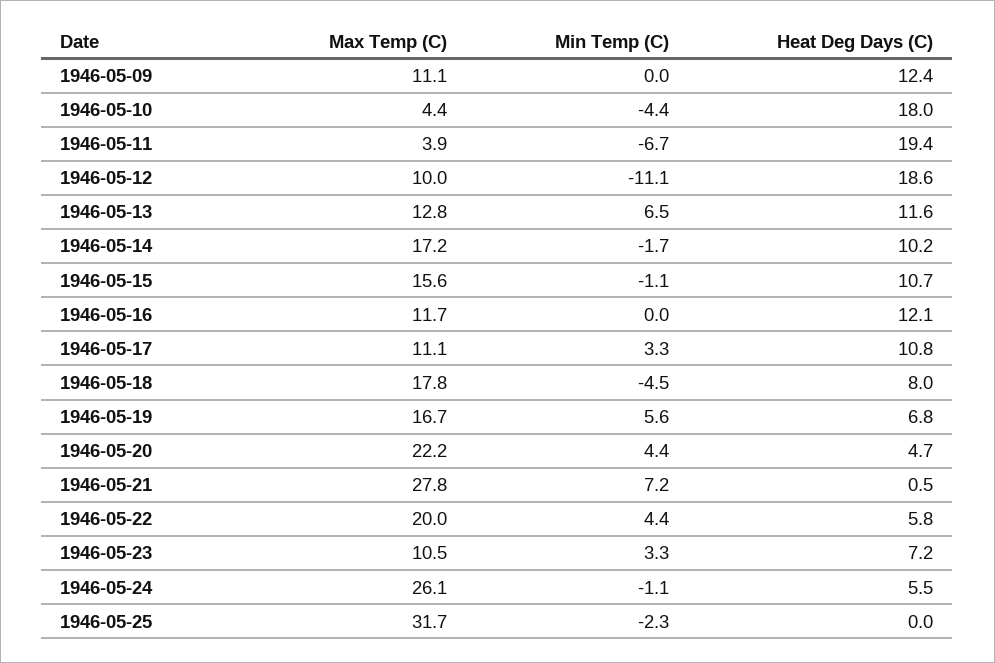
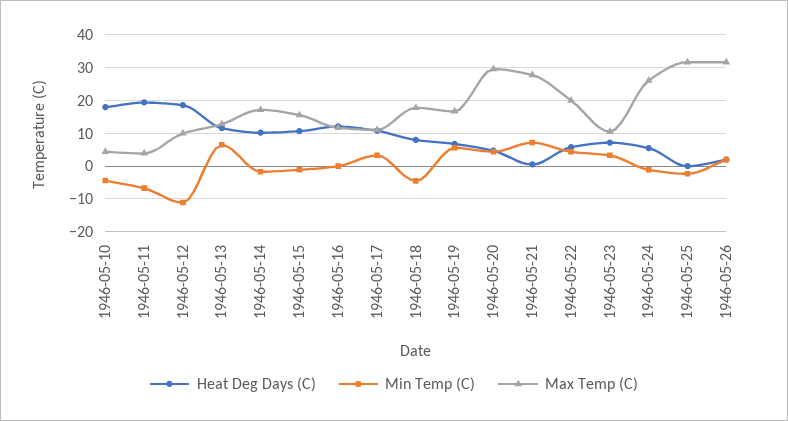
Max Temp (C), 1946-05-09: 11.1 -> none
Min Temp (C), 1946-05-09: 0 -> none
Heat Deg Days (C), 1946-05-09: 12.4 -> none
Max Temp (C), 1946-05-20: 22.2 -> 30
Heat Deg Days (C), 1946-05-26: none -> 2
Min Temp (C), 1946-05-26: none -> 2
Max Temp (C), 1946-05-26: none -> 32

